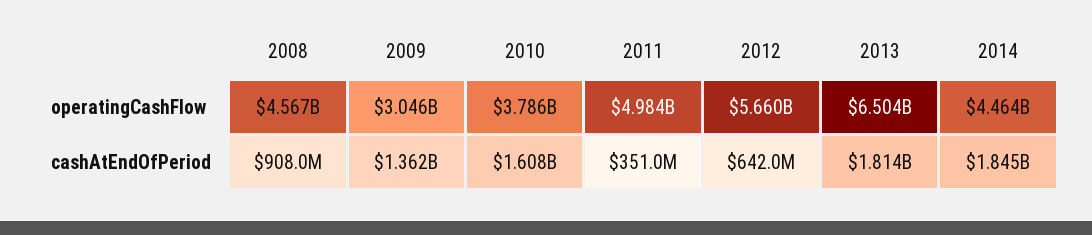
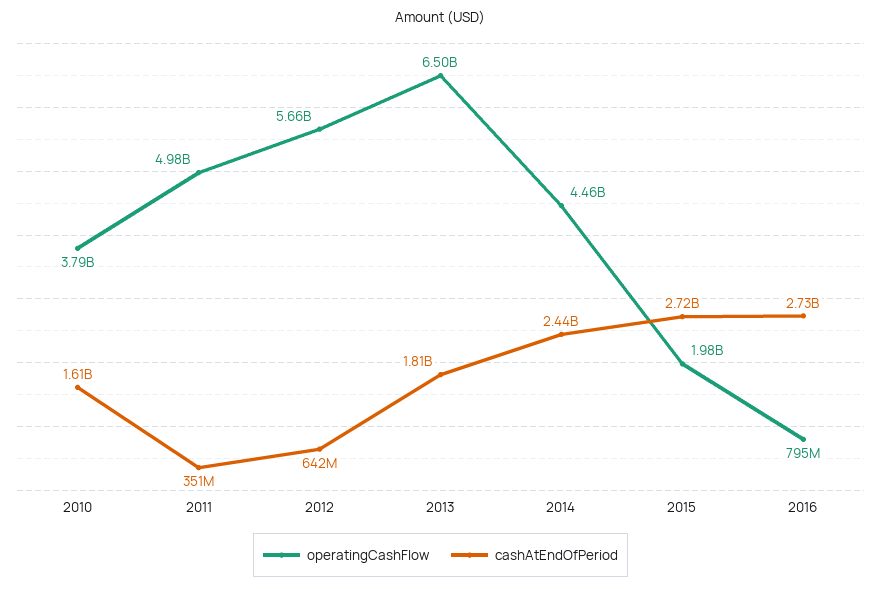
operatingCashFlow, 2008: 4567000000 -> none
operatingCashFlow, 2009: 3046000000 -> none
cashAtEndOfPeriod, 2008: 908000000 -> none
cashAtEndOfPeriod, 2009: 1362000000 -> none
cashAtEndOfPeriod, 2014: 1845000000 -> 2440000000
operatingCashFlow, 2015: none -> 1980000000
cashAtEndOfPeriod, 2015: none -> 2720000000
operatingCashFlow, 2016: none -> 795000000
cashAtEndOfPeriod, 2016: none -> 2730000000

